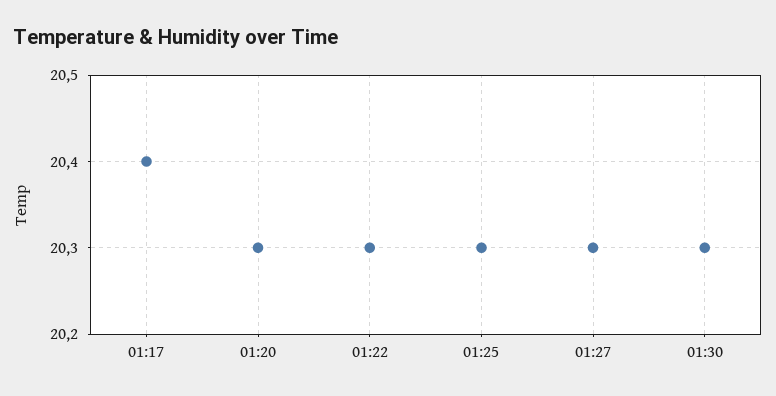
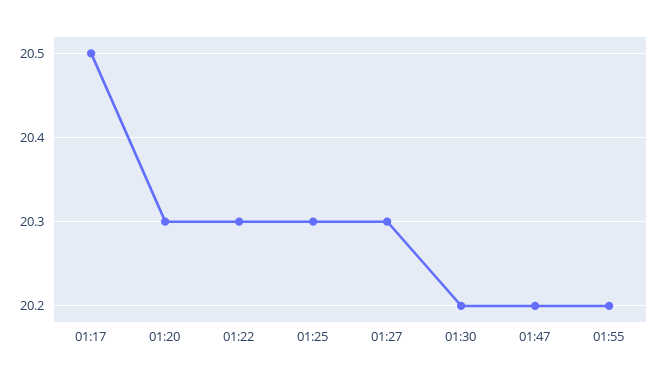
01:17: 20.4 -> 20.5
01:30: 20.3 -> 20.2
01:47: none -> 20.2
01:55: none -> 20.2

